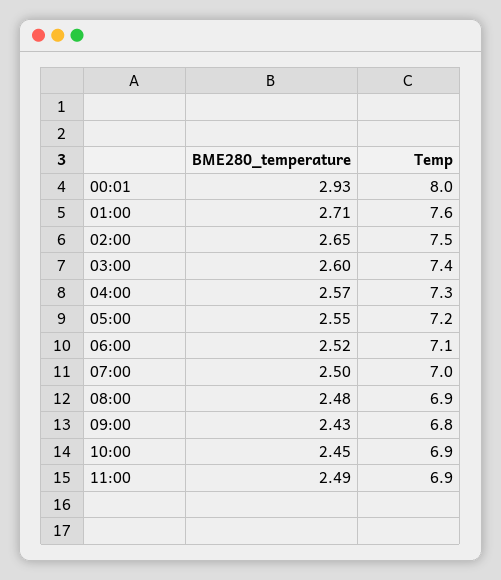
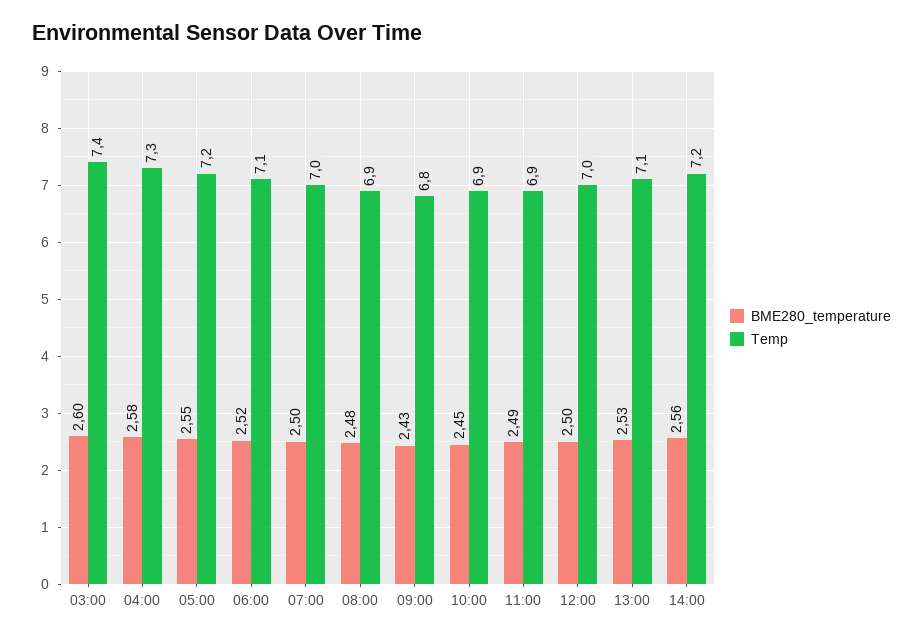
BME280_temperature, 00:01: 2.93 -> none
Temp, 00:01: 8 -> none
BME280_temperature, 01:00: 2.71 -> none
Temp, 01:00: 7.6 -> none
BME280_temperature, 02:00: 2.65 -> none
Temp, 02:00: 7.5 -> none
BME280_temperature, 04:00: 2.57 -> 2.58
BME280_temperature, 12:00: none -> 2.5
Temp, 12:00: none -> 7
BME280_temperature, 13:00: none -> 2.53
Temp, 13:00: none -> 7.1
BME280_temperature, 14:00: none -> 2.56
Temp, 14:00: none -> 7.2

